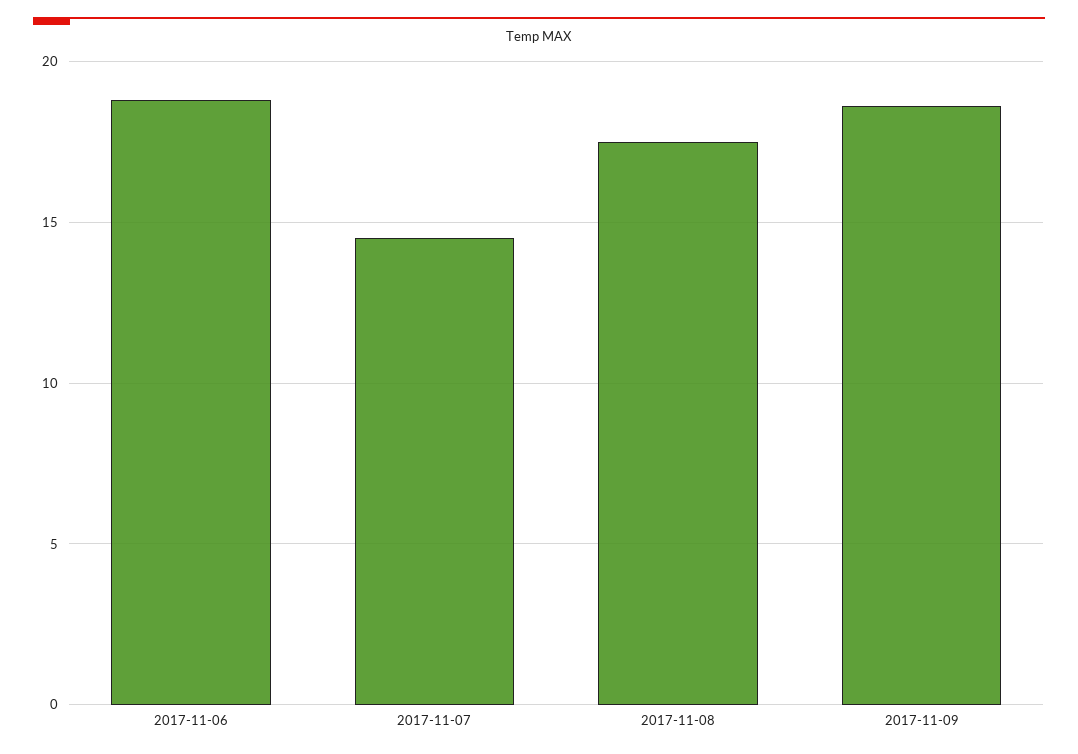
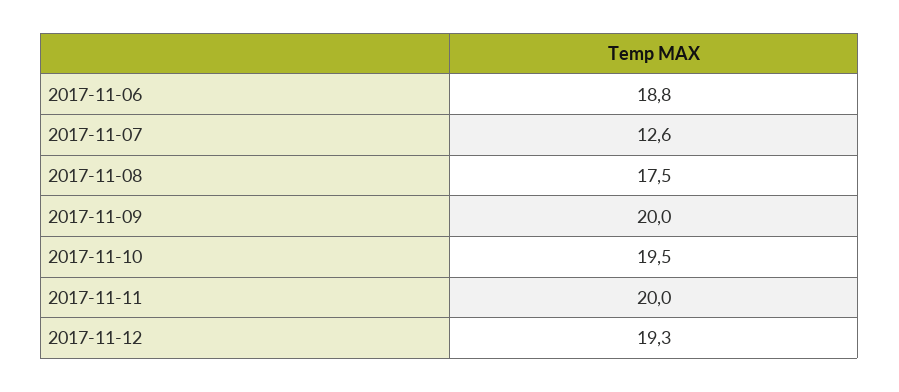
2017-11-07: 14.5 -> 12.6
2017-11-09: 18.5 -> 20
2017-11-10: none -> 19.5
2017-11-11: none -> 20
2017-11-12: none -> 19.3

